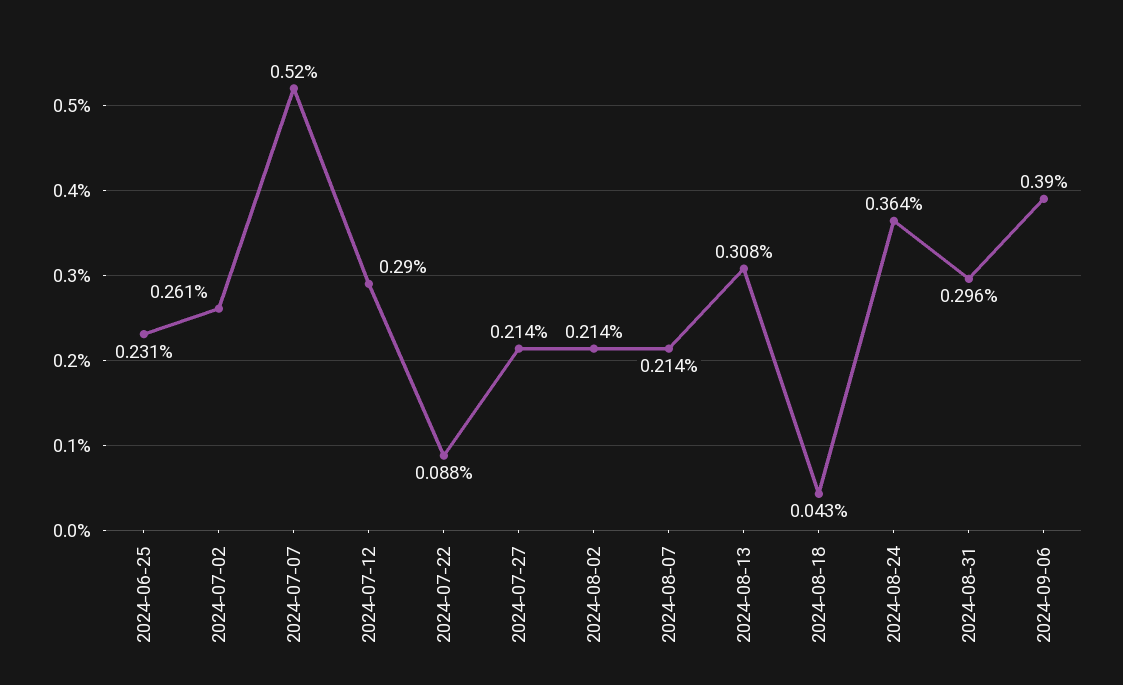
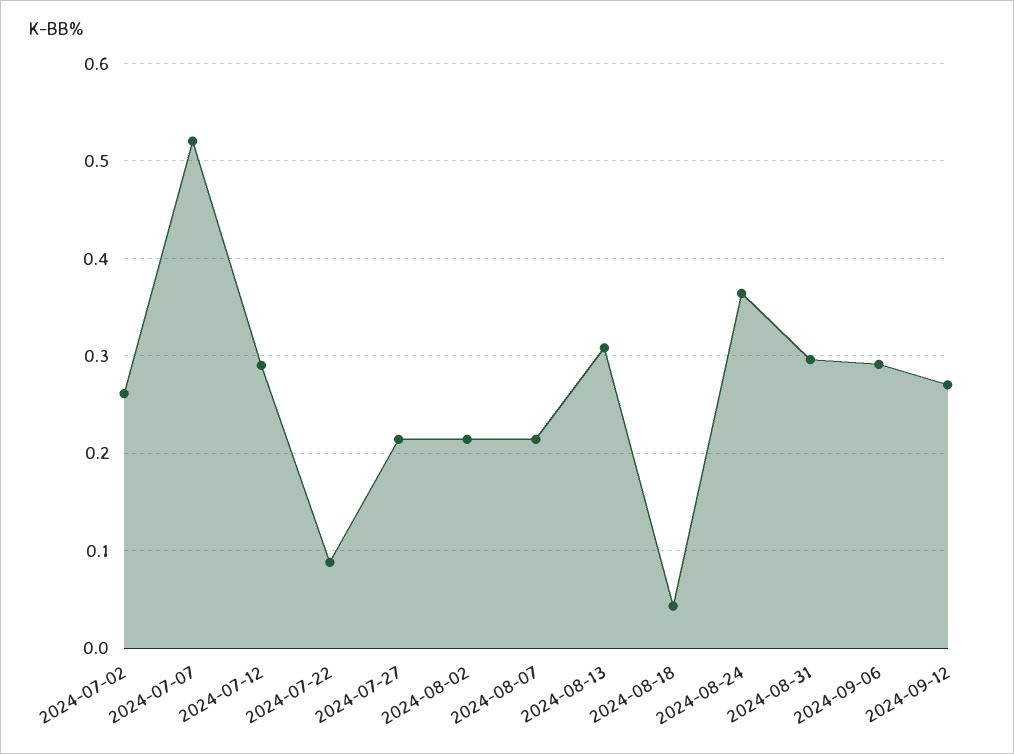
2024-06-25: 0.231 -> none
2024-09-06: 0.39 -> 0.29
2024-09-12: none -> 0.27

